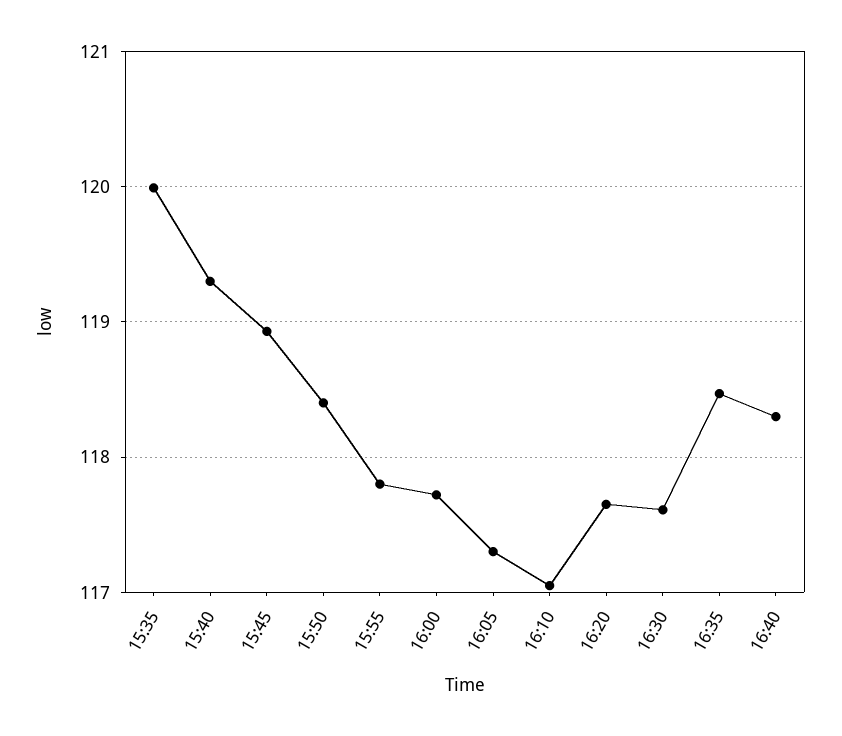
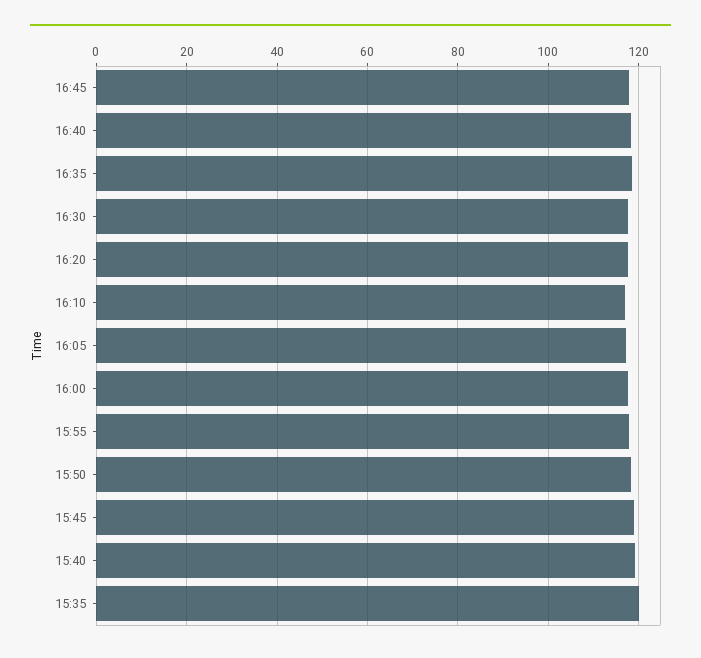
16:45: none -> 118

